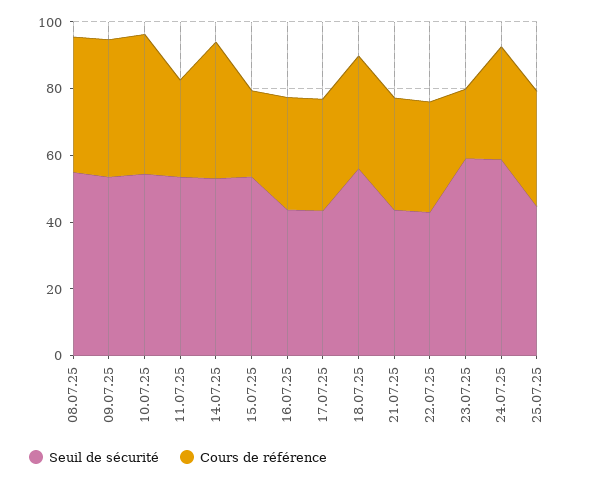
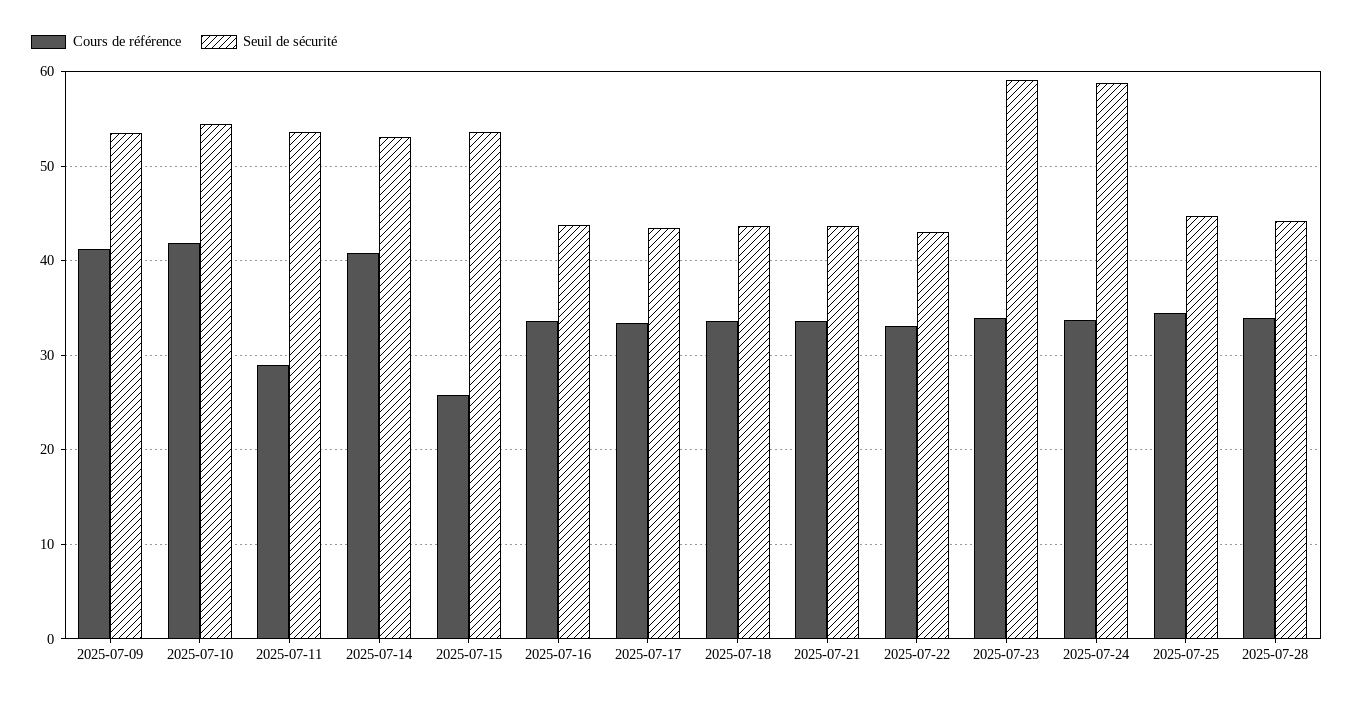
Seuil de sécurité, 08.07.25: 55 -> none
Cours de référence, 08.07.25: 40 -> none
Seuil de sécurité, 18.07.25: 55 -> 44
Cours de référence, 23.07.25: 20 -> 34
Cours de référence, 2025-07-28: none -> 34
Seuil de sécurité, 2025-07-28: none -> 44

